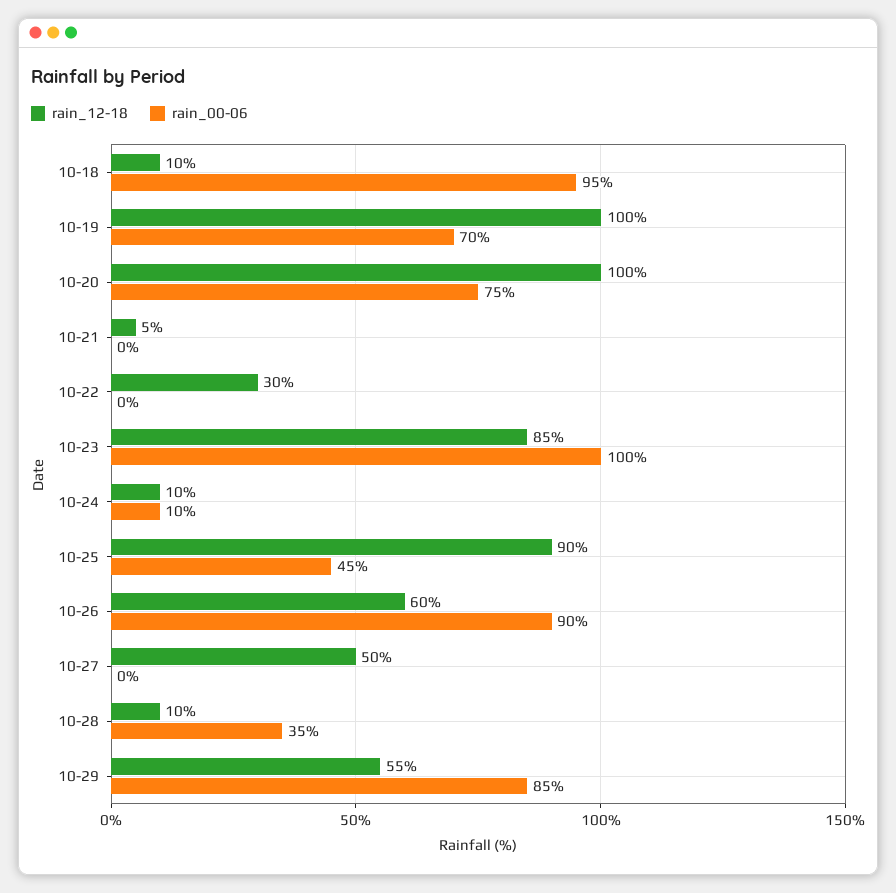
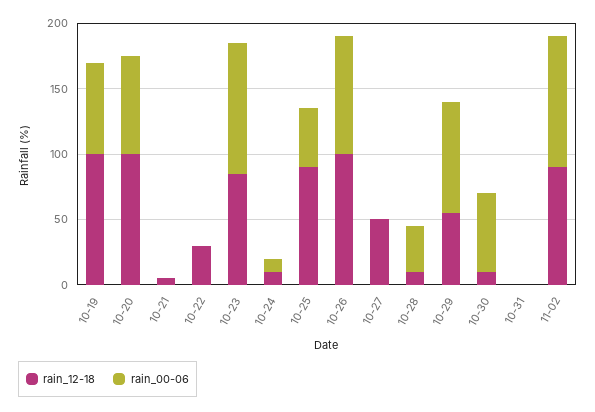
rain_12-18, 10-18: 10 -> none
rain_00-06, 10-18: 95 -> none
rain_12-18, 10-26: 60 -> 100
rain_12-18, 10-30: none -> 10
rain_00-06, 10-30: none -> 60
rain_12-18, 10-31: none -> 0
rain_00-06, 10-31: none -> 0
rain_12-18, 11-02: none -> 90
rain_00-06, 11-02: none -> 100

